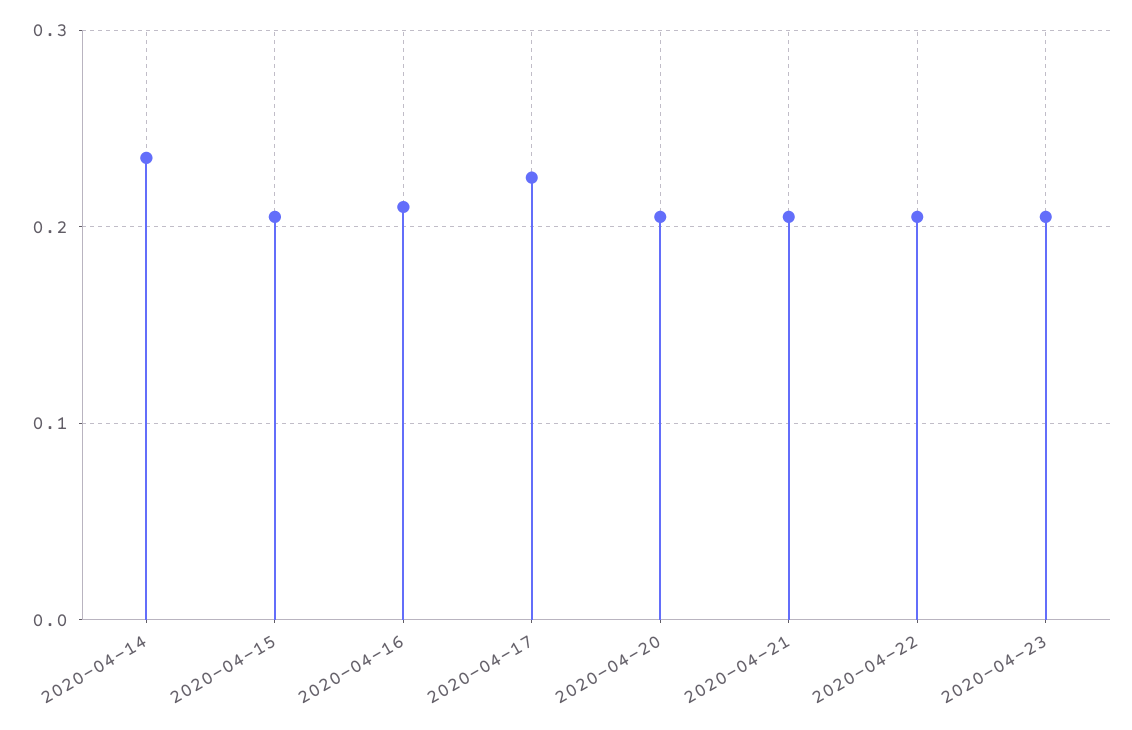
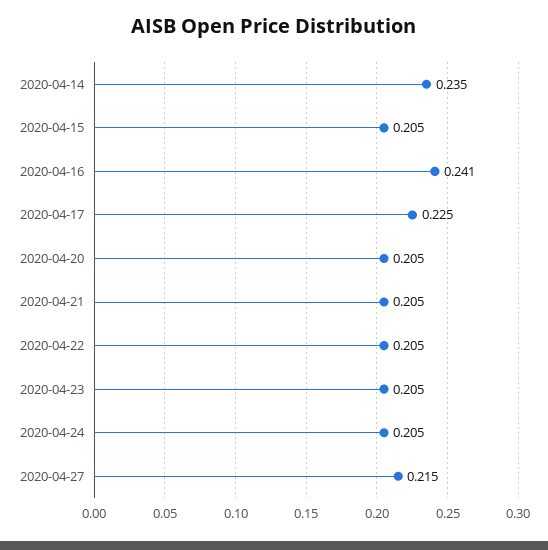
2020-04-16: 0.21 -> 0.241
2020-04-24: none -> 0.205
2020-04-27: none -> 0.215

